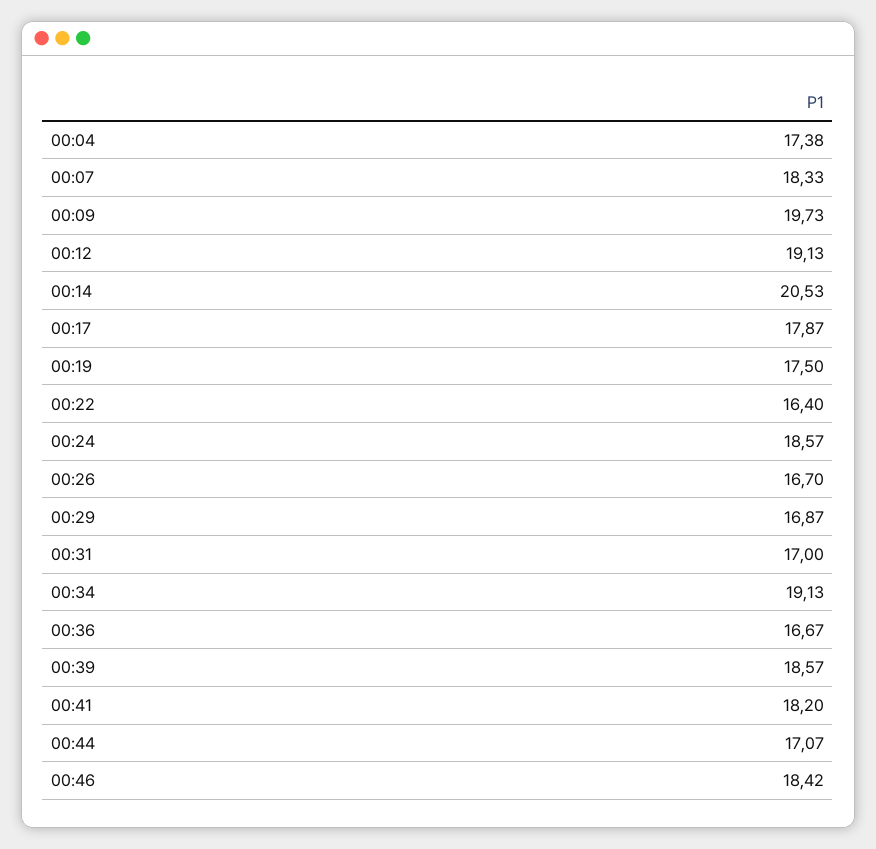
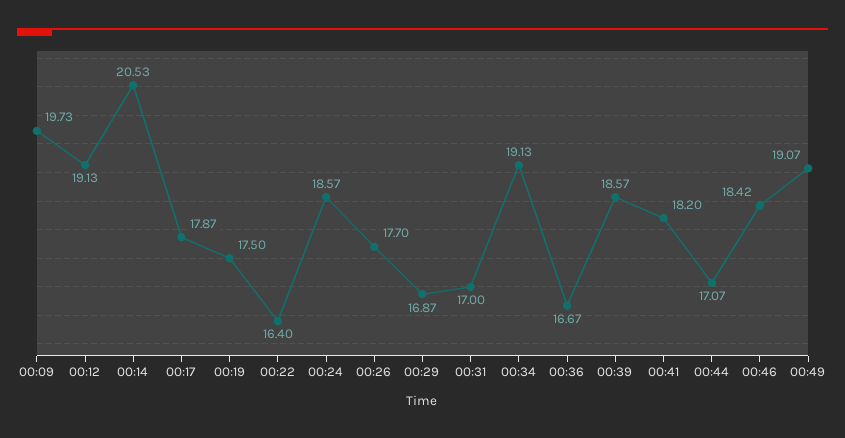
00:04: 17.38 -> none
00:07: 18.33 -> none
00:26: 16.7 -> 17.7
00:49: none -> 19.07

